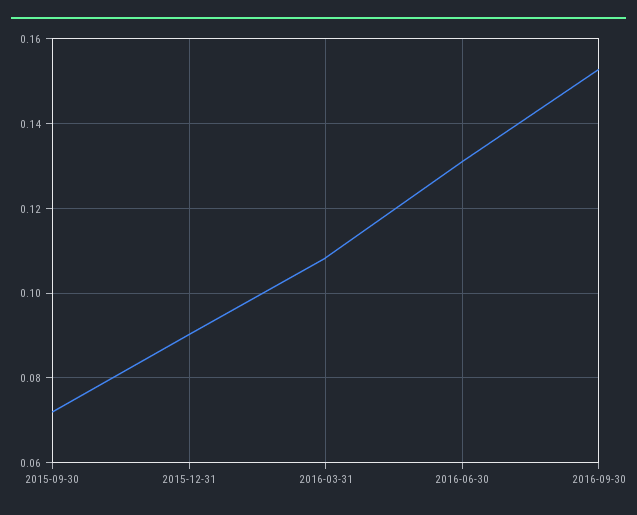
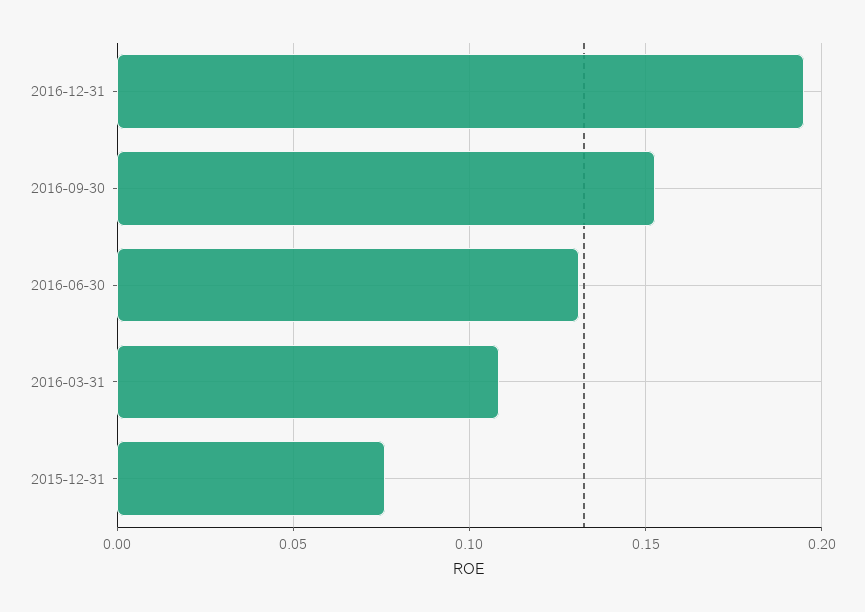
2015-09-30: 0.072 -> none
2015-12-31: 0.09 -> 0.075
2016-12-31: none -> 0.195

